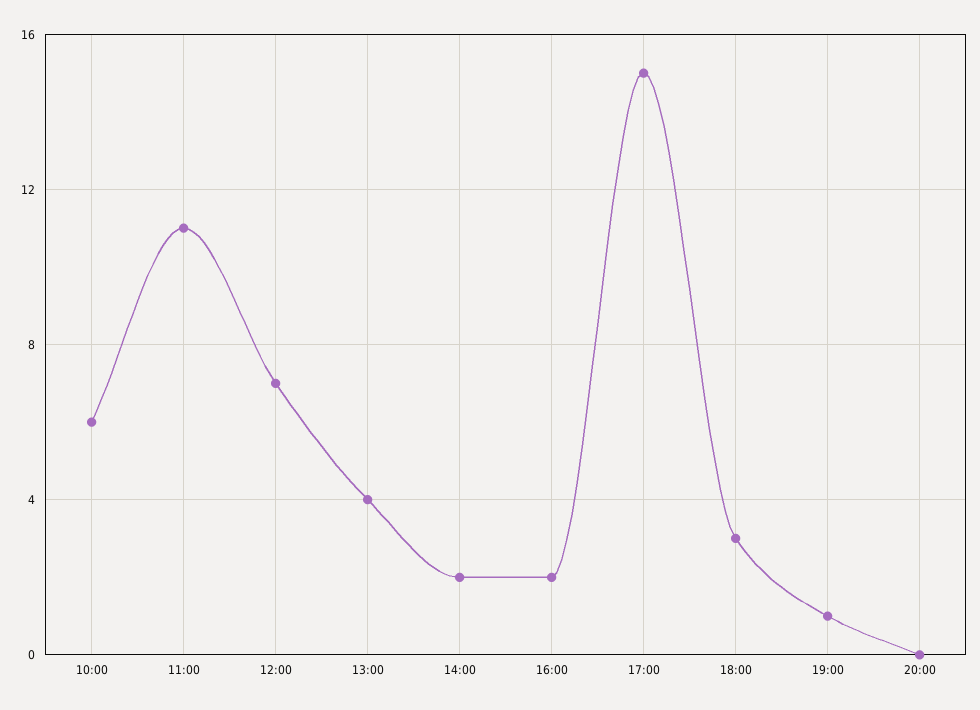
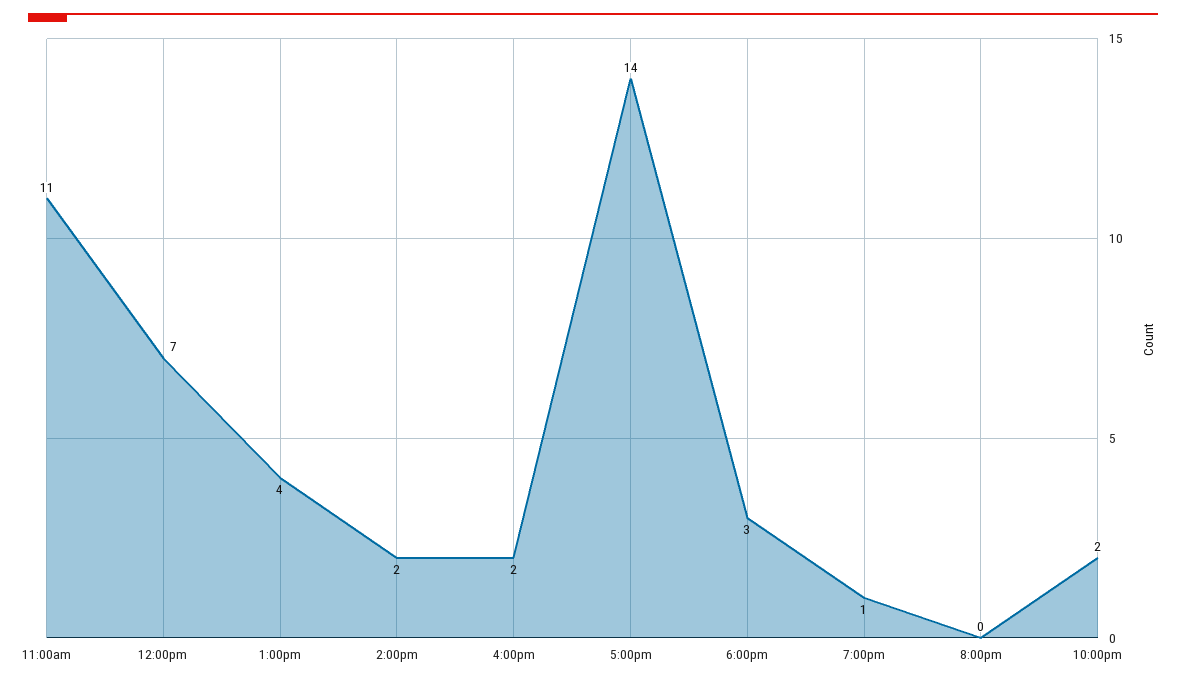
10:00: 6 -> none
17:00: 15 -> 14
10:00pm: none -> 2

